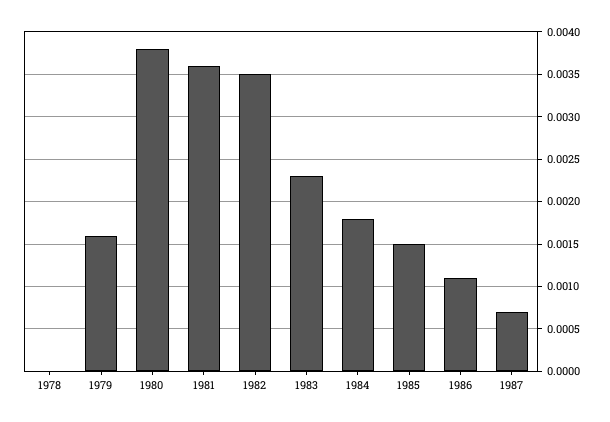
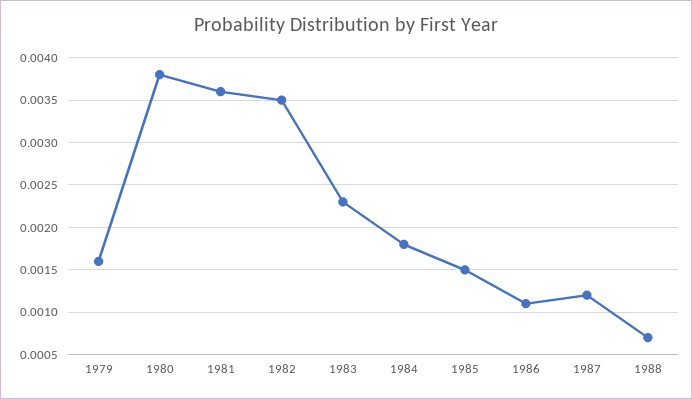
1978: 0 -> none
1987: 0.0007 -> 0.0012
1988: none -> 0.0007

